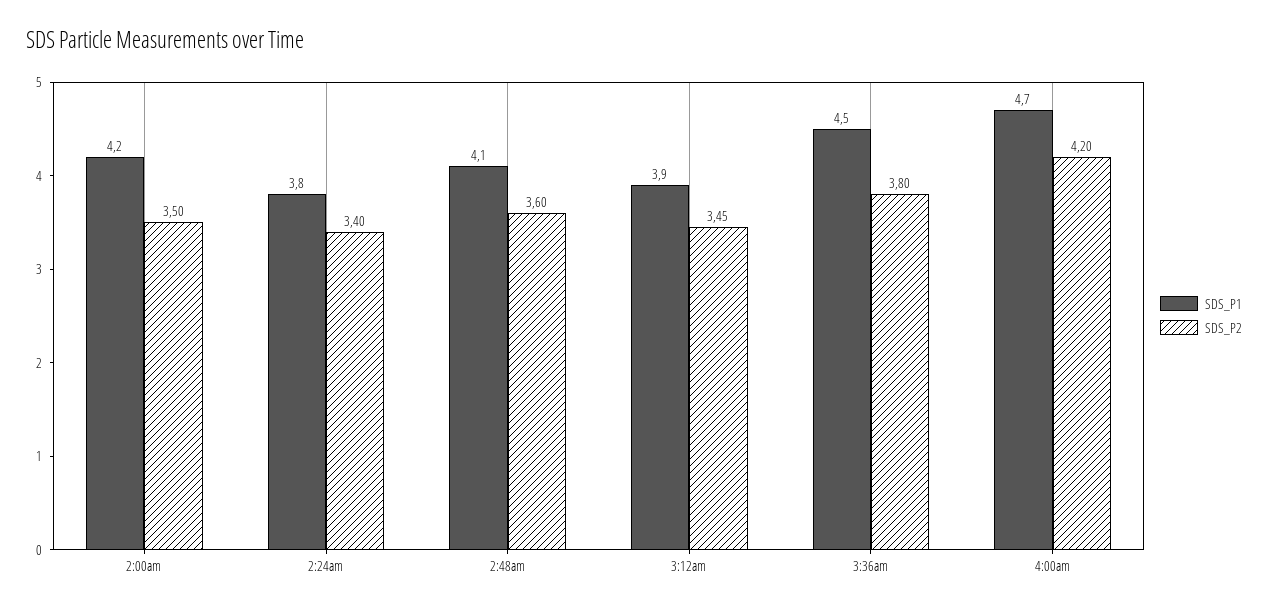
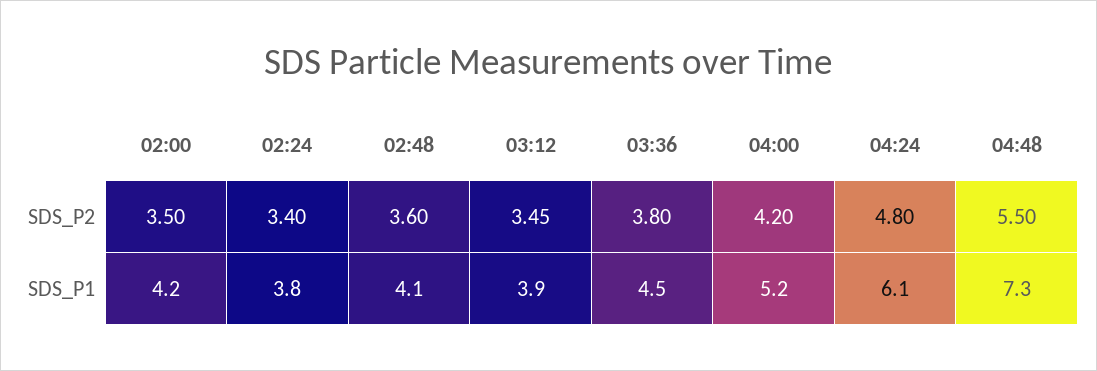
SDS_P1, 4:00am: 4.7 -> 5.2
SDS_P2, 04:24: none -> 4.8
SDS_P2, 04:48: none -> 5.5
SDS_P1, 04:24: none -> 6.1
SDS_P1, 04:48: none -> 7.3

